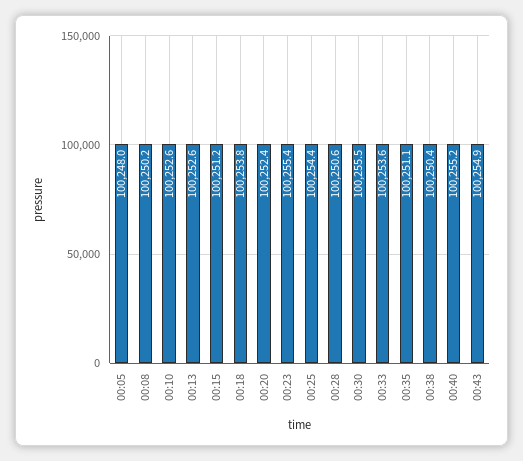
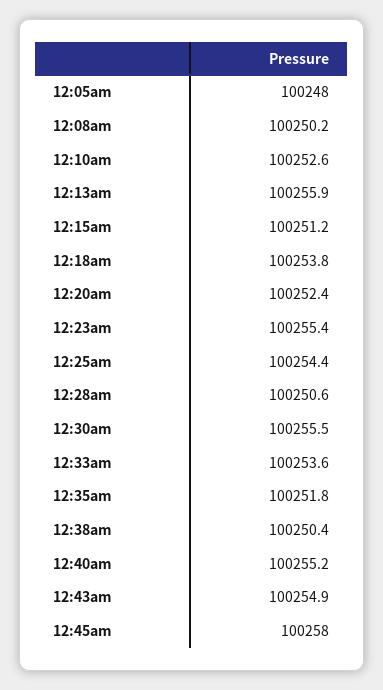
00:13: 100252.6 -> 100255.9
00:35: 100251.1 -> 100251.8
12:45am: none -> 100258

